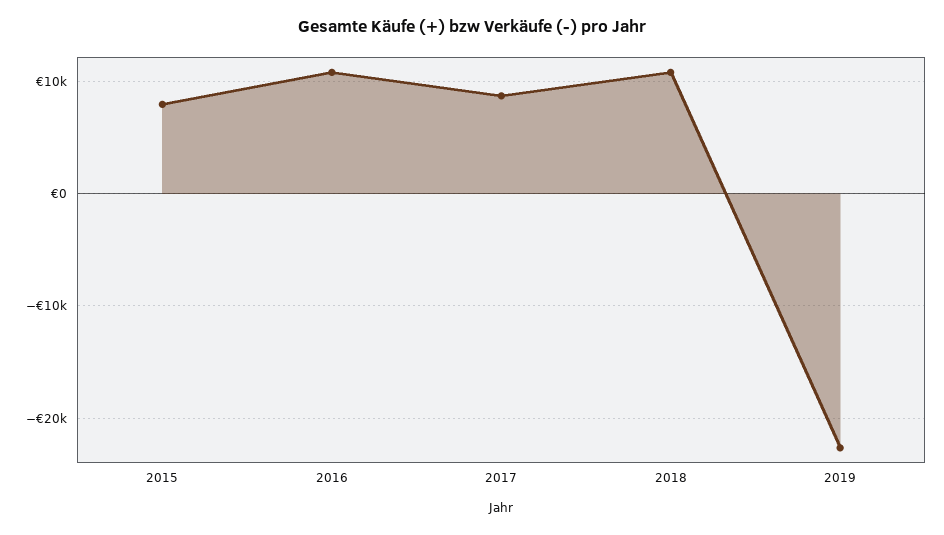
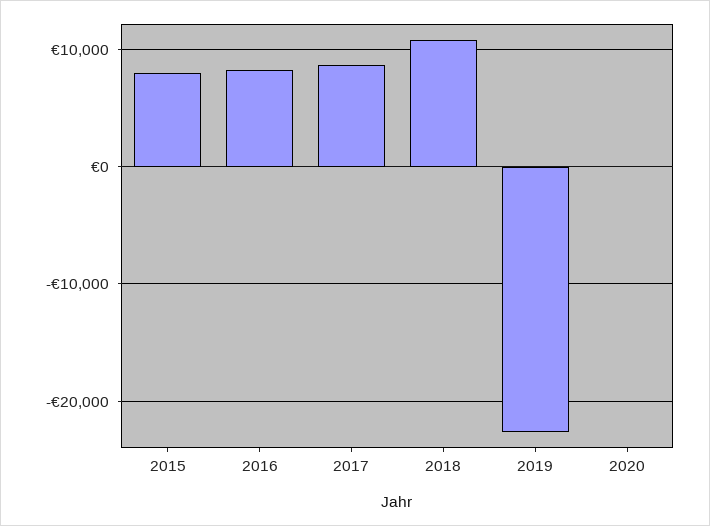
2016: 11000 -> 8000
2020: none -> 0

